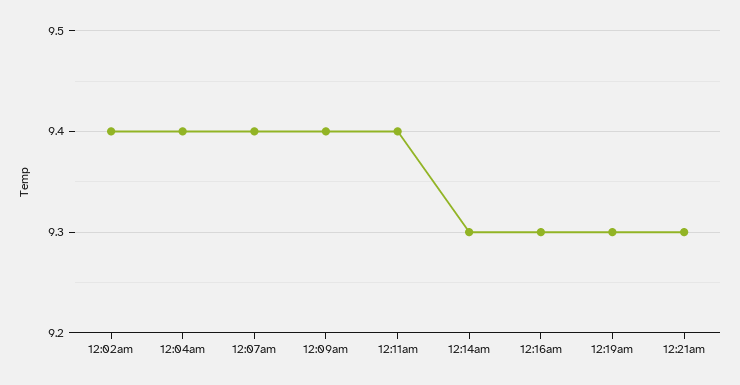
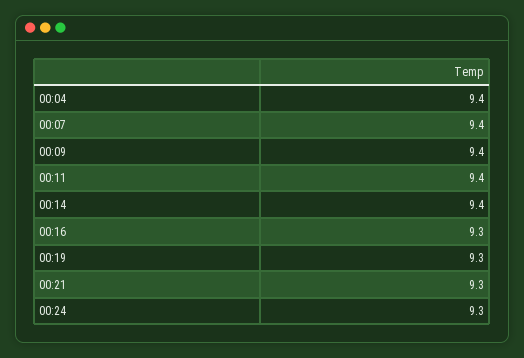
12:02am: 9.4 -> none
12:14am: 9.3 -> 9.4
00:24: none -> 9.3

